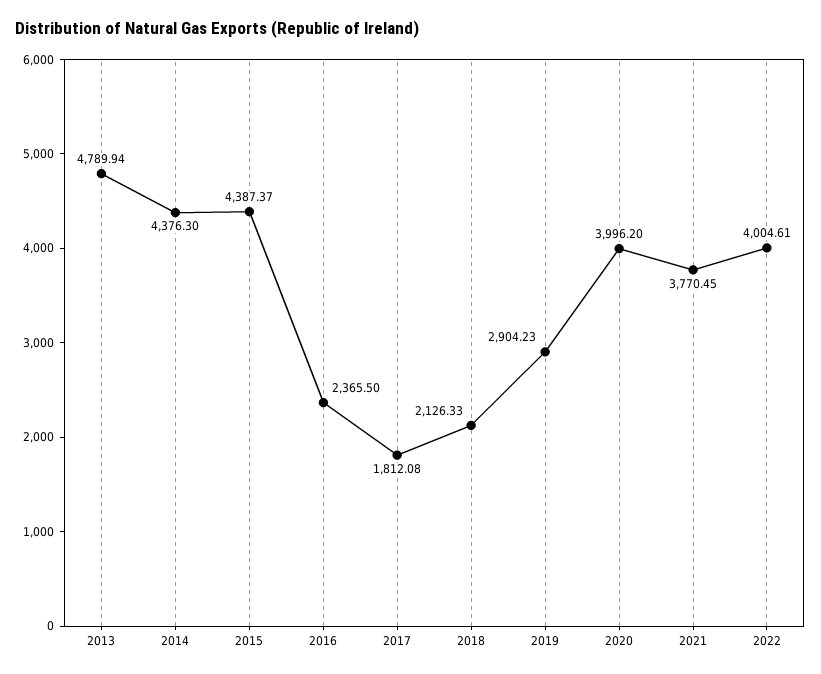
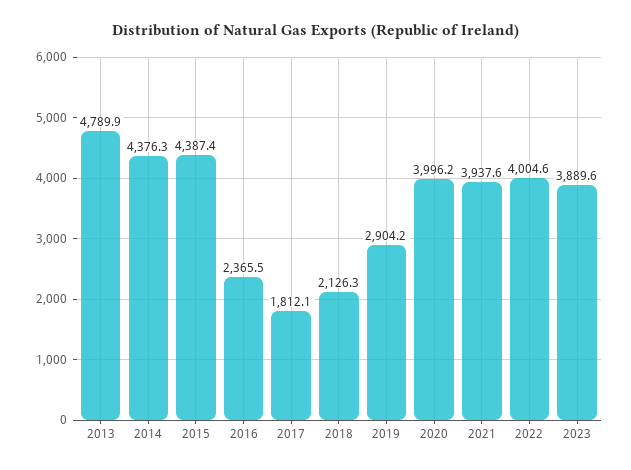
2021: 3770.45 -> 3937.6
2023: none -> 3889.6

